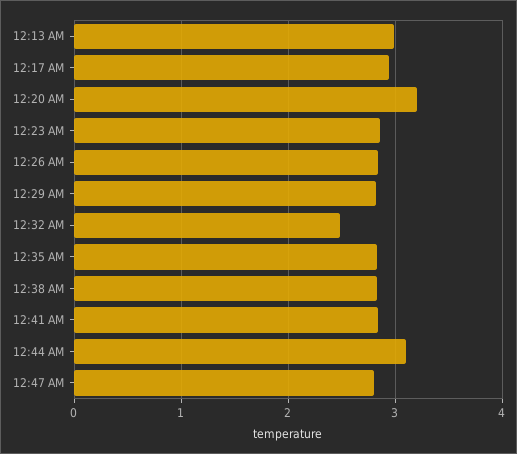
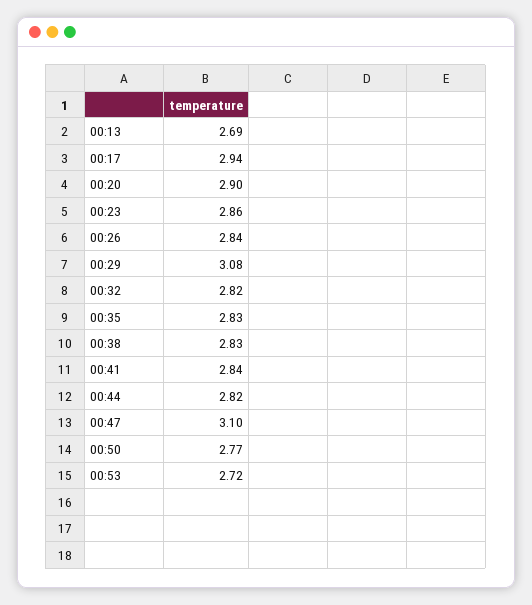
12:13 AM: 3 -> 2.69
12:20 AM: 3.2 -> 2.9
12:29 AM: 2.8 -> 3.08
12:32 AM: 2.5 -> 2.82
12:44 AM: 3.1 -> 2.82
12:47 AM: 2.8 -> 3.1
00:50: none -> 2.77
00:53: none -> 2.72

